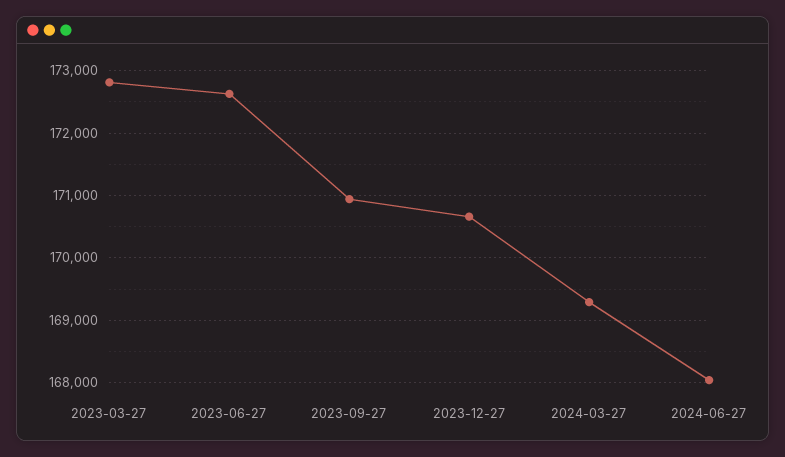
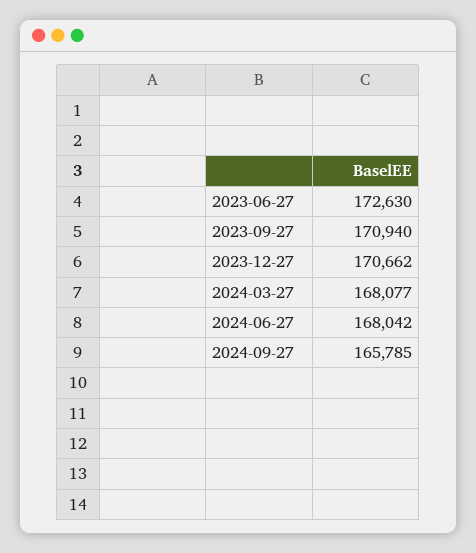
2023-03-27: 172800 -> none
2024-03-27: 169300 -> 168077
2024-09-27: none -> 165785

